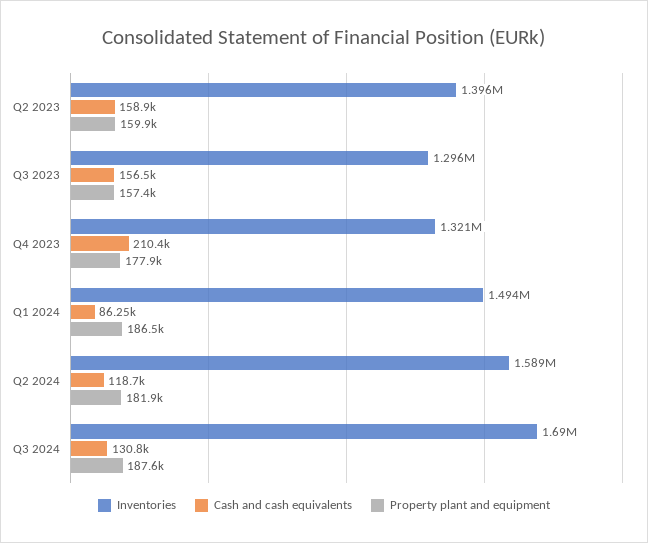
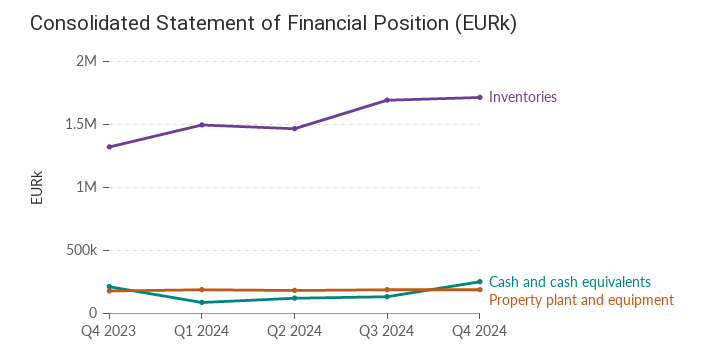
Inventories, Q2 2023: 1396000 -> none
Cash and cash equivalents, Q2 2023: 158900 -> none
Property plant and equipment, Q2 2023: 159900 -> none
Inventories, Q3 2023: 1296000 -> none
Cash and cash equivalents, Q3 2023: 156500 -> none
Property plant and equipment, Q3 2023: 157400 -> none
Inventories, Q2 2024: 1589000 -> 1450000
Inventories, Q4 2024: none -> 1700000
Cash and cash equivalents, Q4 2024: none -> 250000
Property plant and equipment, Q4 2024: none -> 200000

